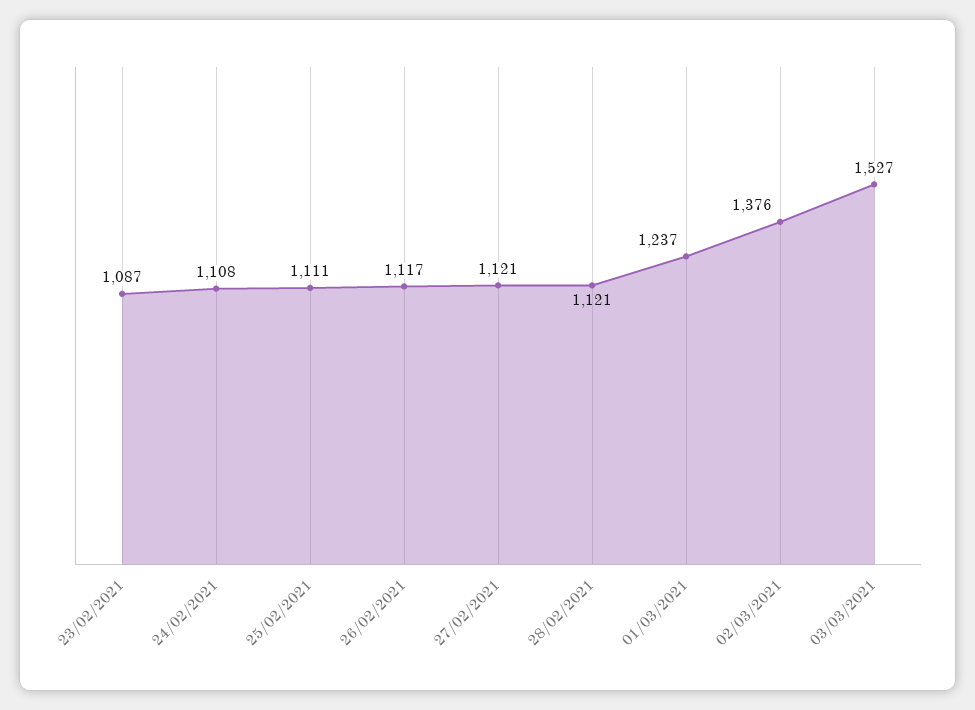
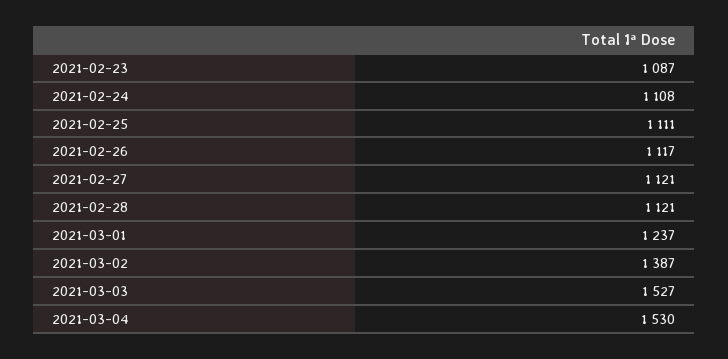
02/03/2021: 1376 -> 1387
2021-03-04: none -> 1530

